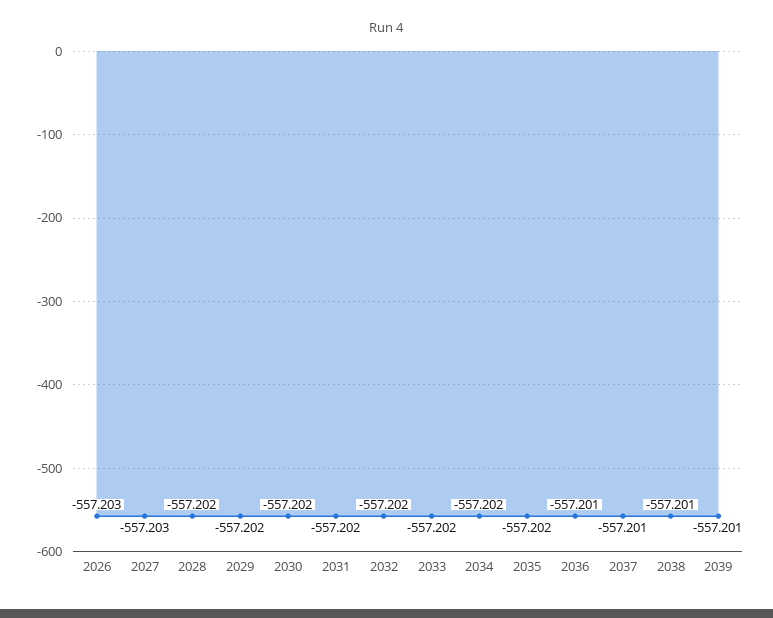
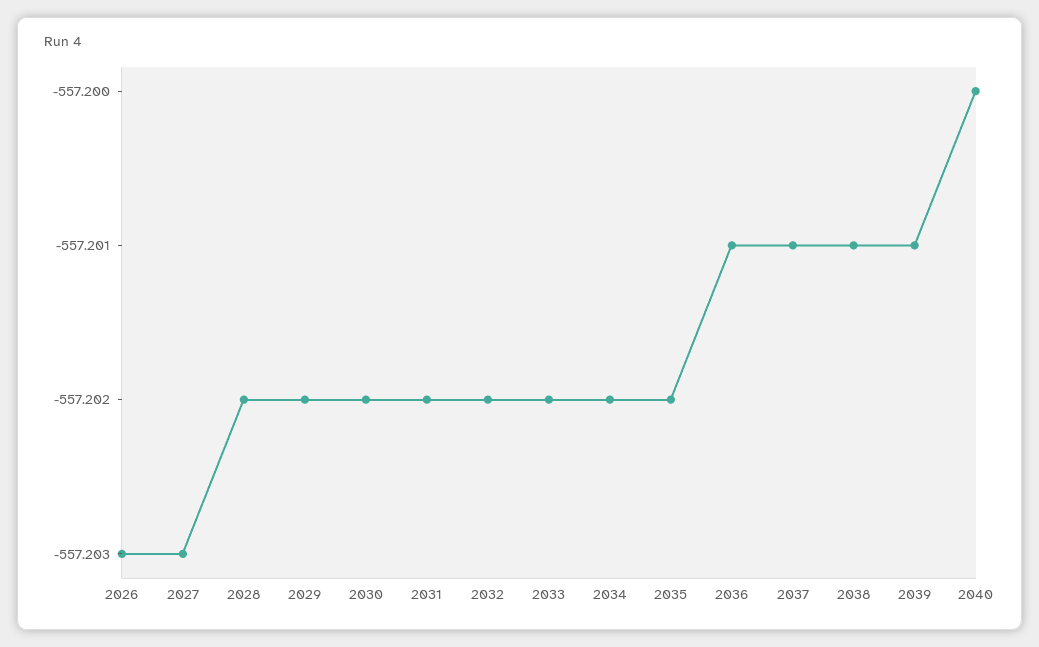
2040: none -> -557.2

